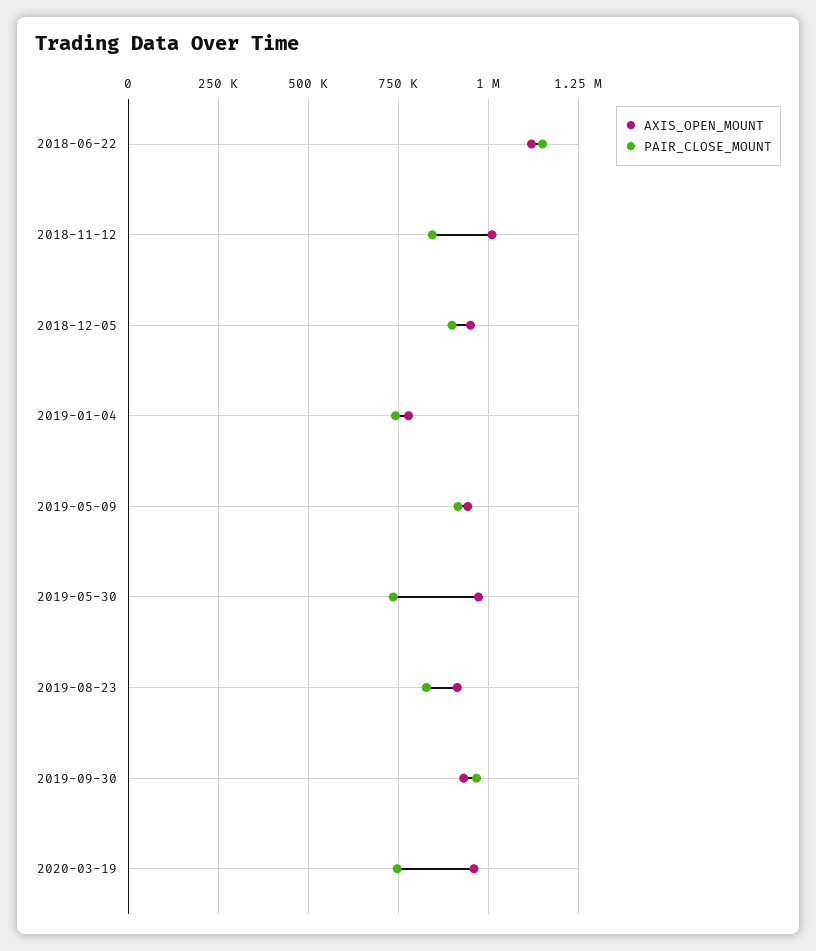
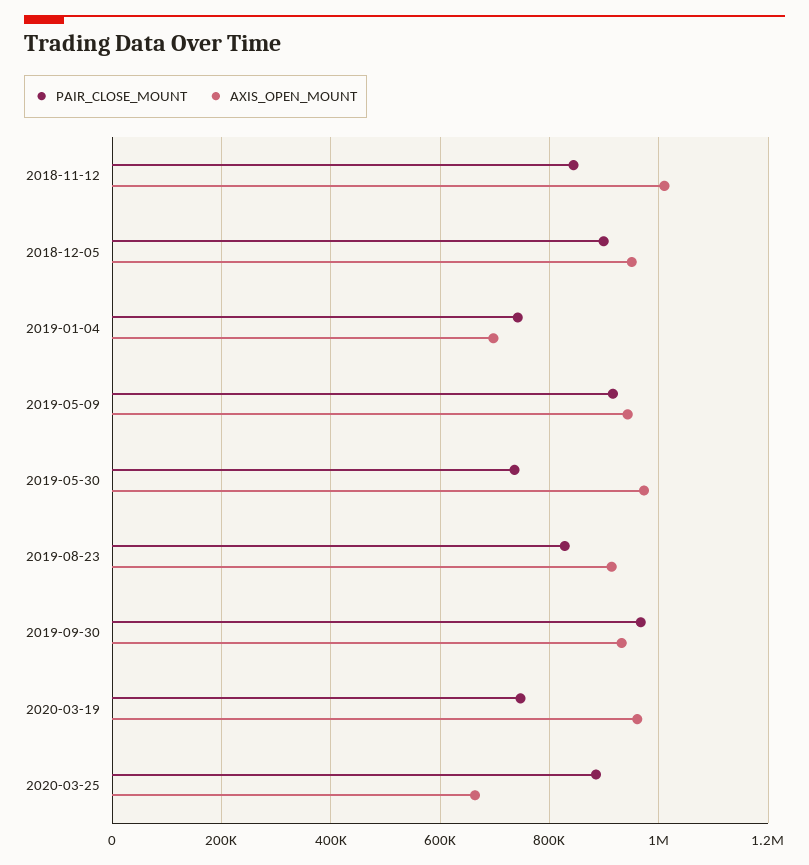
AXIS_OPEN_MOUNT, 2018-06-22: 1125000 -> none
PAIR_CLOSE_MOUNT, 2018-06-22: 1150000 -> none
AXIS_OPEN_MOUNT, 2019-01-04: 775000 -> 700000
PAIR_CLOSE_MOUNT, 2020-03-25: none -> 880000
AXIS_OPEN_MOUNT, 2020-03-25: none -> 660000

